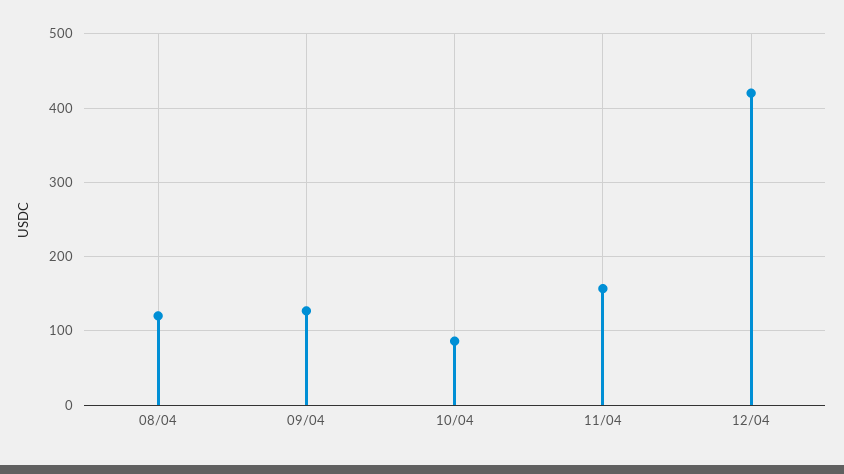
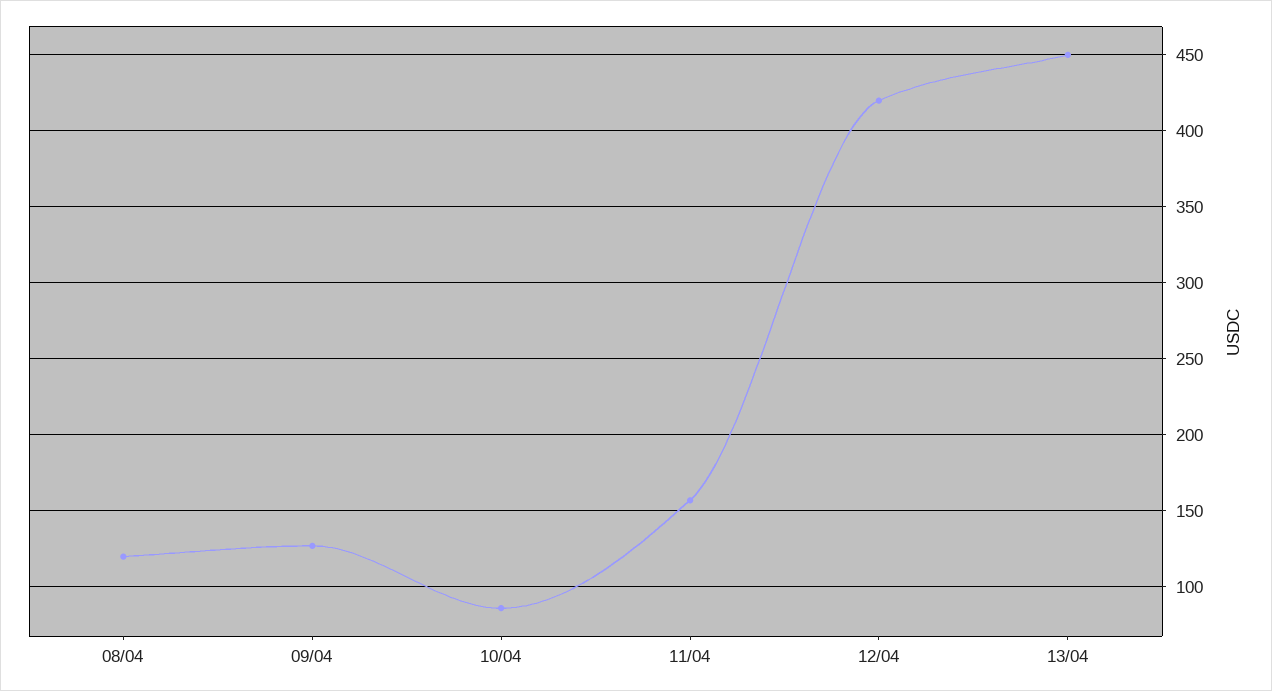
13/04: none -> 450

